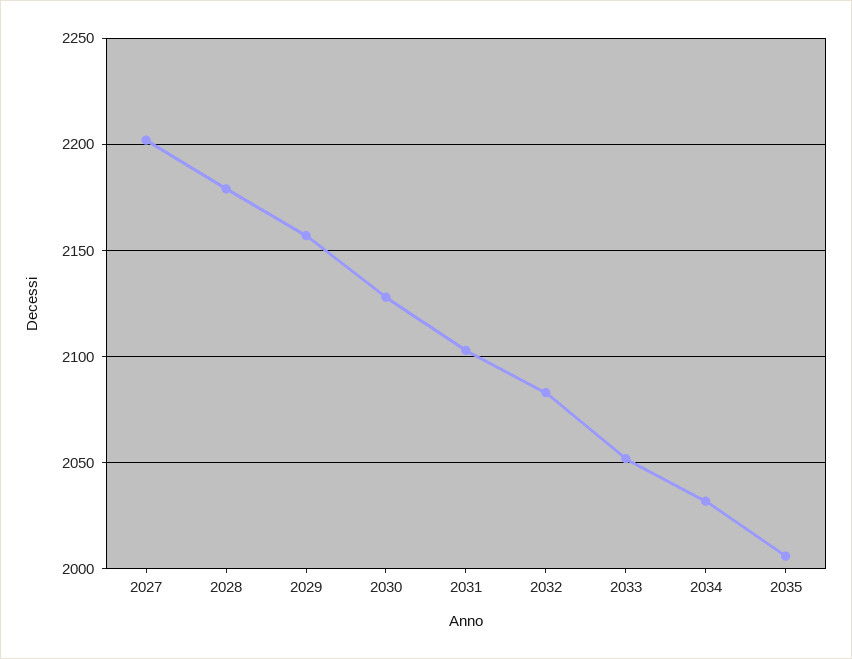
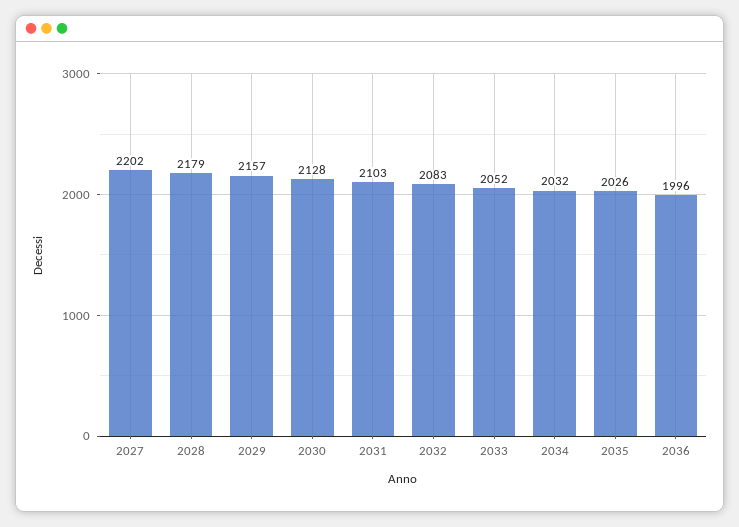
2035: 2005 -> 2026
2036: none -> 1996

